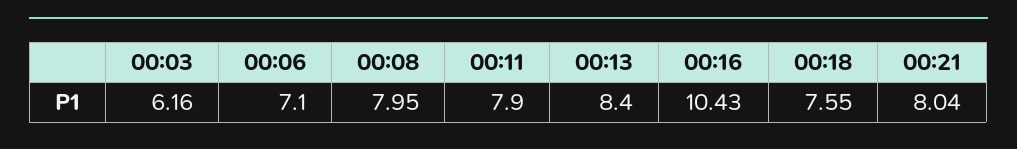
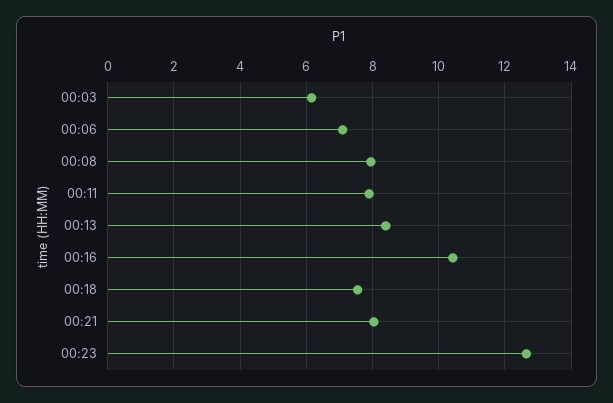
00:23: none -> 12.6

